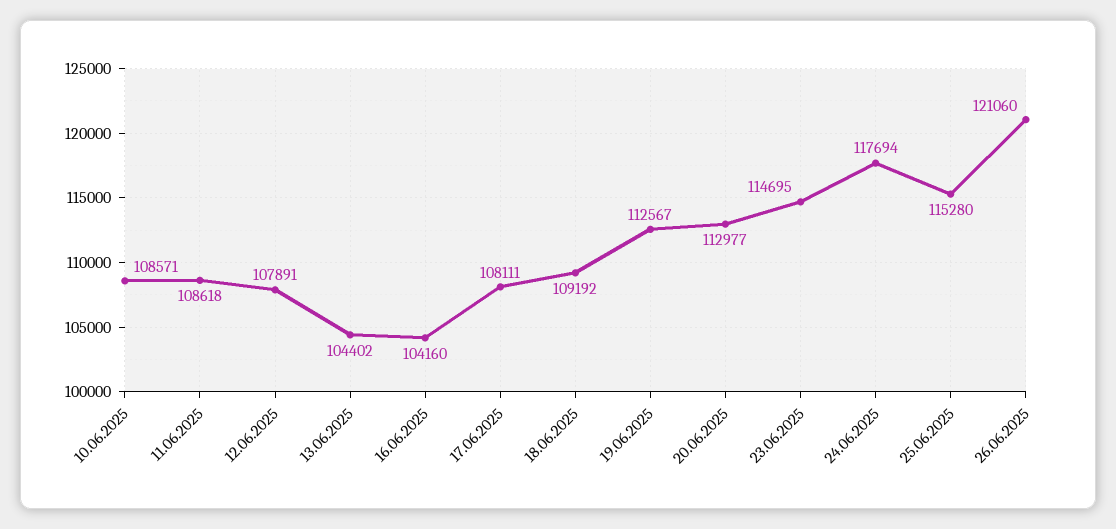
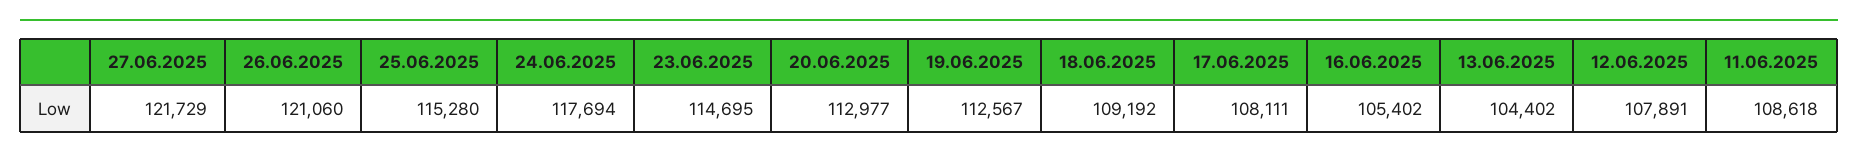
10.06.2025: 108571 -> none
16.06.2025: 104160 -> 105402
27.06.2025: none -> 121729

